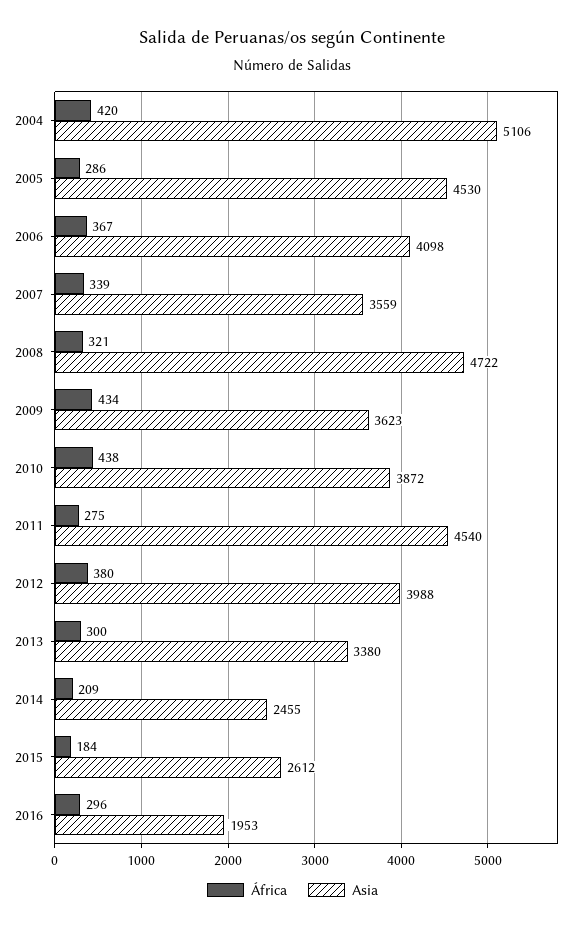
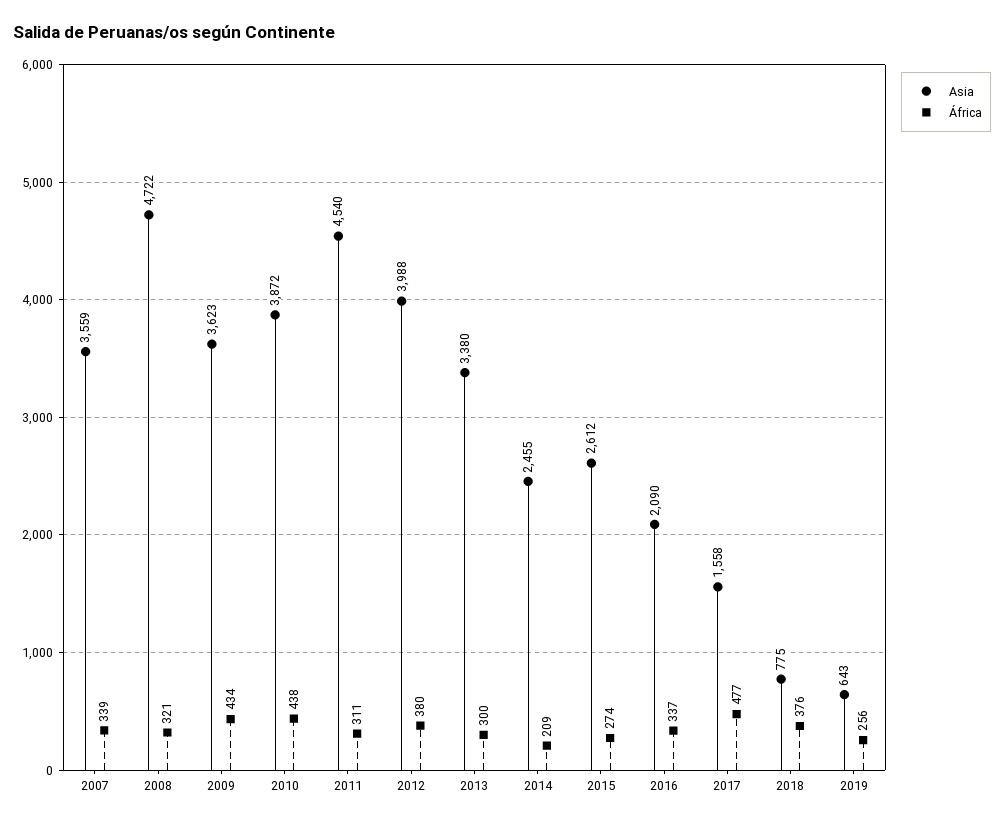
África, 2004: 420 -> none
Asia, 2004: 5106 -> none
África, 2005: 286 -> none
Asia, 2005: 4530 -> none
África, 2006: 367 -> none
Asia, 2006: 4098 -> none
África, 2011: 275 -> 311
África, 2015: 184 -> 274
África, 2016: 296 -> 337
Asia, 2016: 1953 -> 2090
Asia, 2017: none -> 1558
África, 2017: none -> 477
Asia, 2018: none -> 775
África, 2018: none -> 376
Asia, 2019: none -> 643
África, 2019: none -> 256

